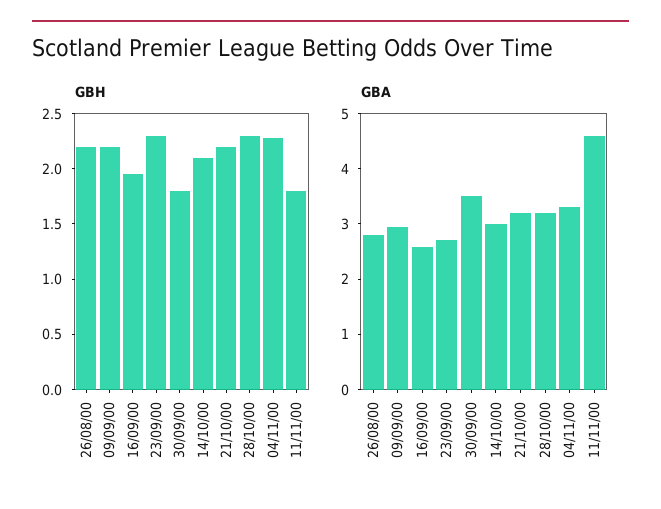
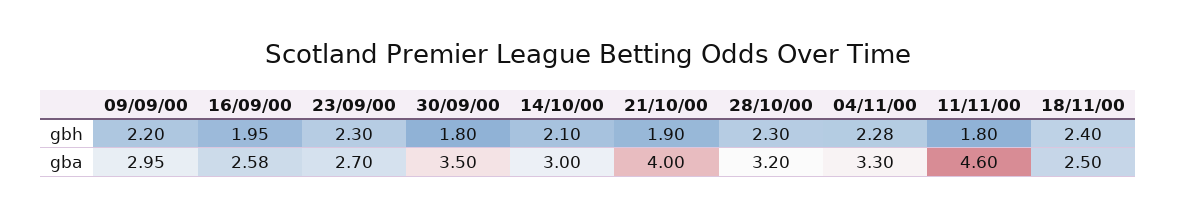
GBH, 26/08/00: 2.2 -> none
GBH, 21/10/00: 2.2 -> 1.9
GBA, 26/08/00: 2.8 -> none
GBA, 21/10/00: 3.2 -> 4
GBH, 18/11/00: none -> 2.4
GBA, 18/11/00: none -> 2.5

